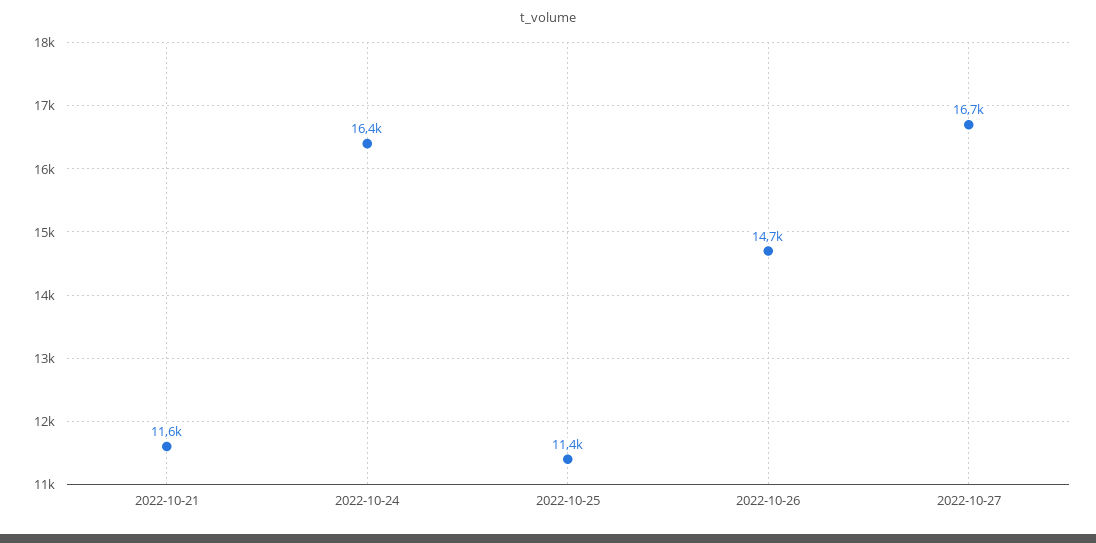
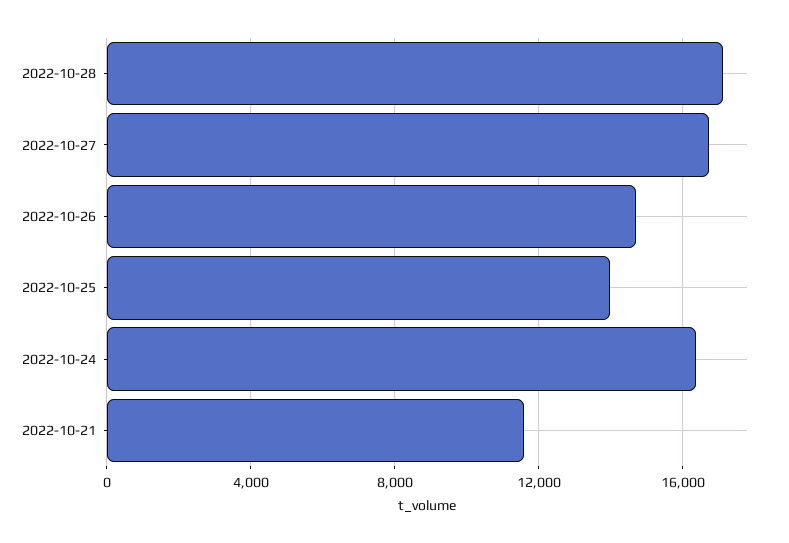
2022-10-25: 11400 -> 14000
2022-10-28: none -> 17000

